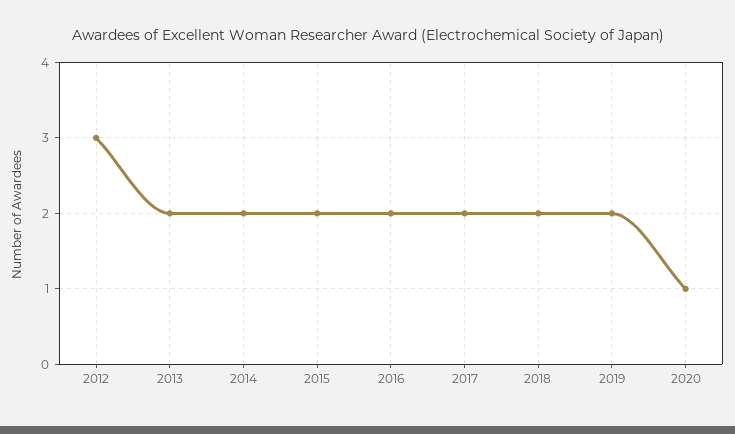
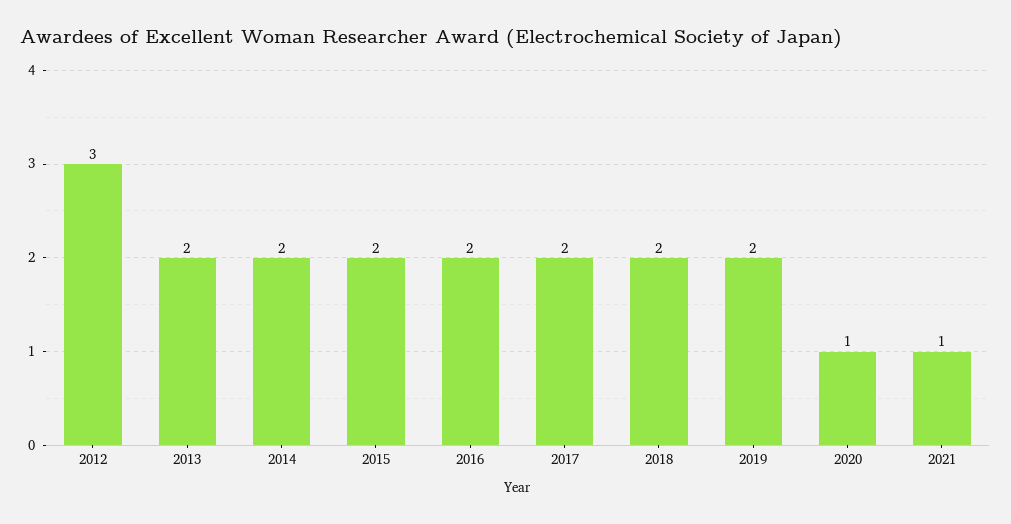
2021: none -> 1

